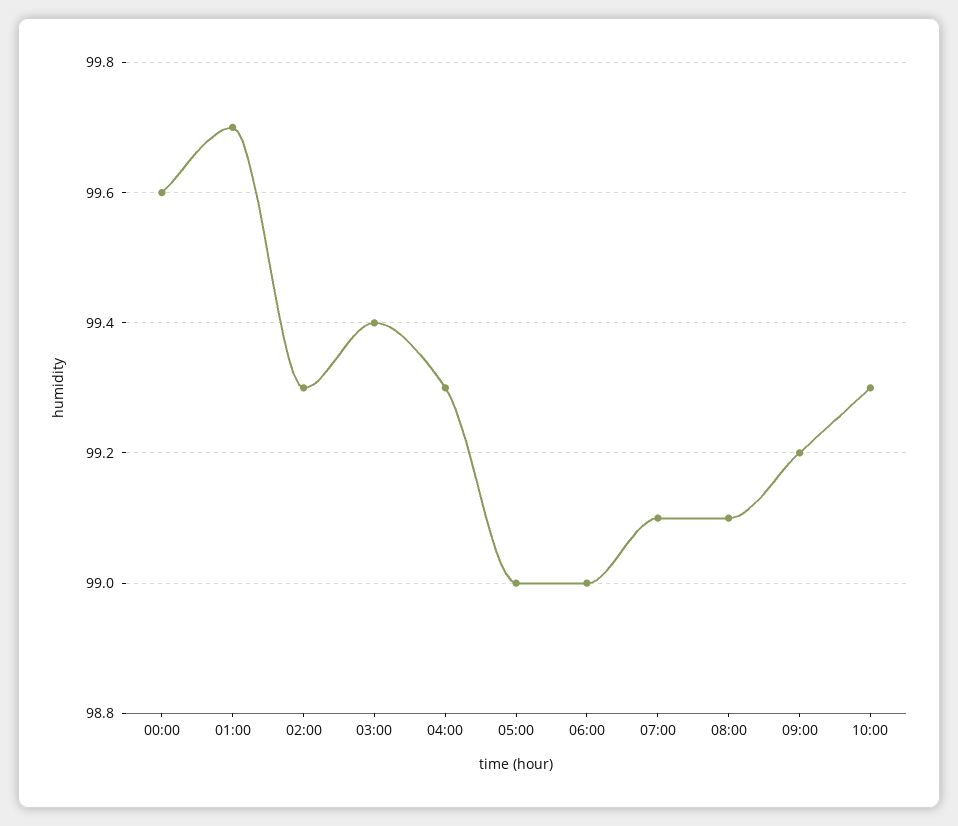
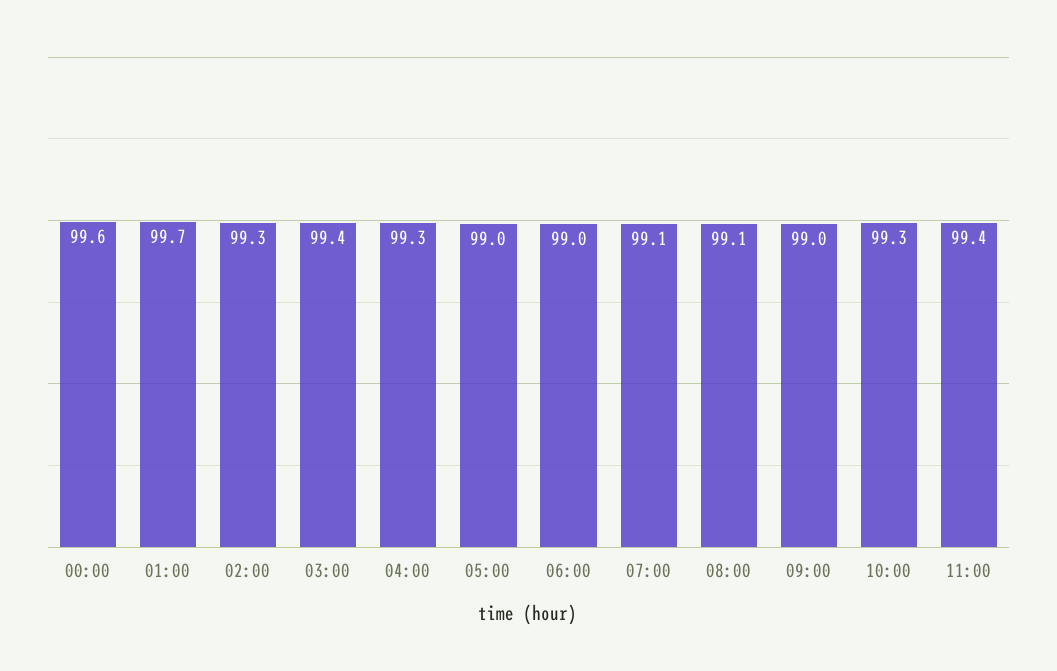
09:00: 99.2 -> 99
11:00: none -> 99.4

